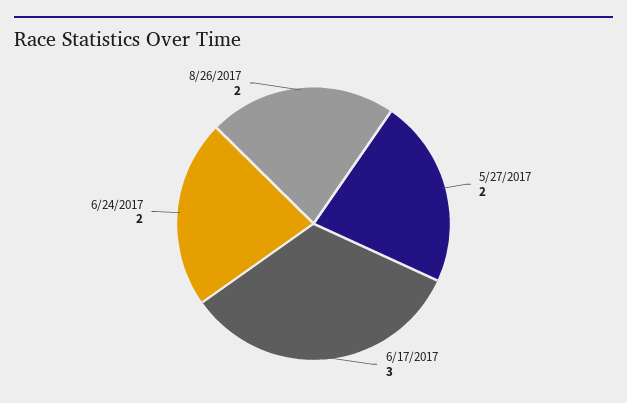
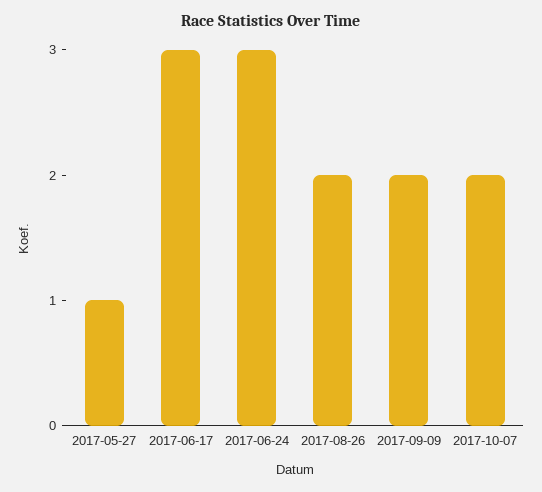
5/27/2017: 2 -> 1
6/24/2017: 2 -> 3
2017-09-09: none -> 2
2017-10-07: none -> 2

